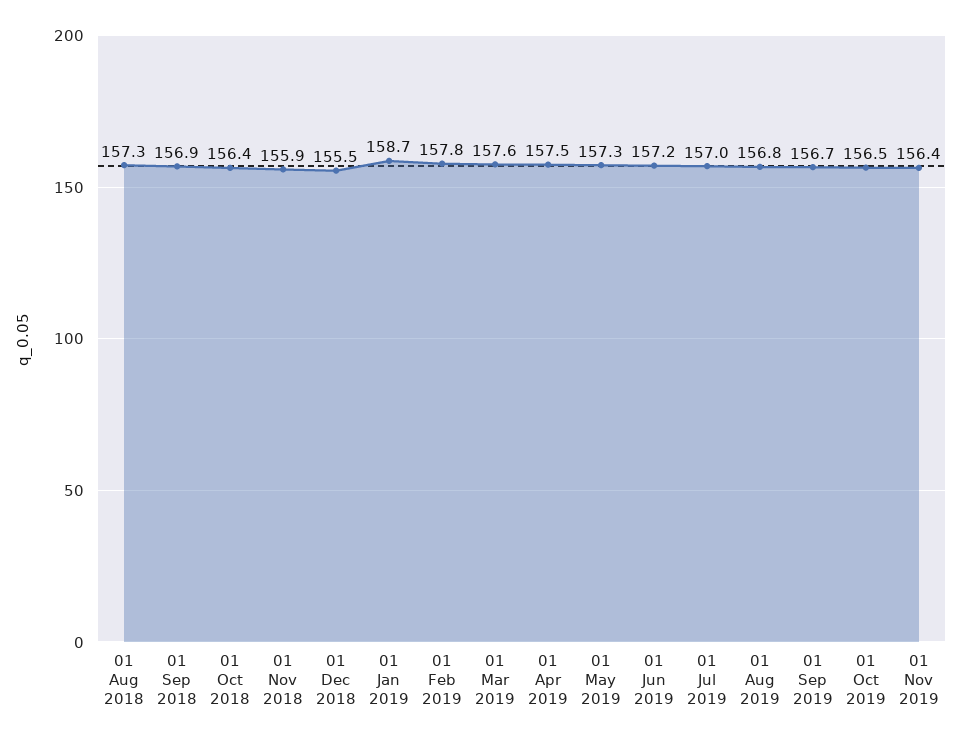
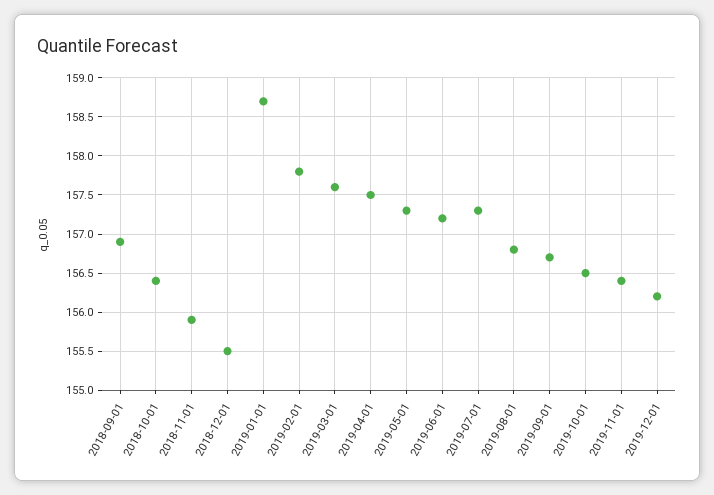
01 Aug 2018: 157.3 -> none
01 Jul 2019: 157 -> 157.3
2019-12-01: none -> 156.2

